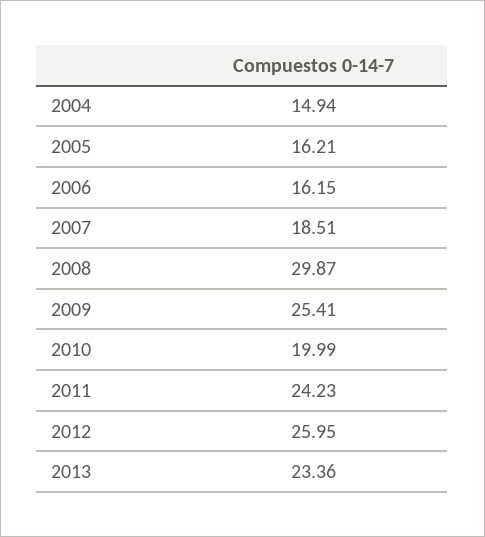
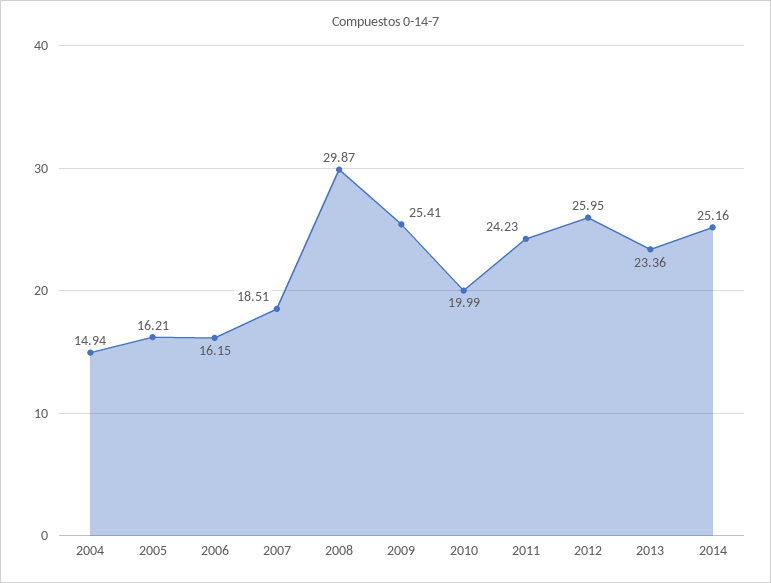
2014: none -> 25.16

